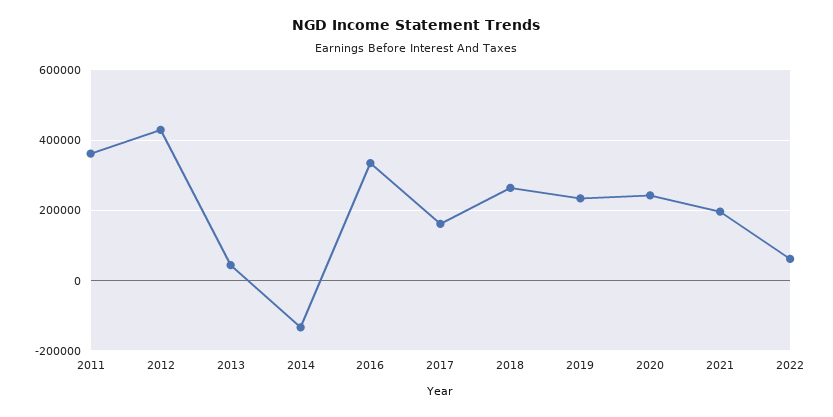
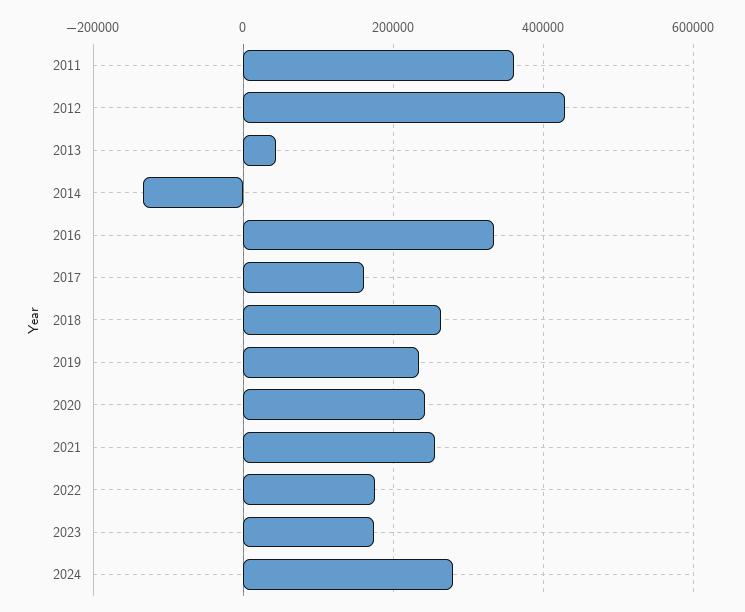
2021: 200000 -> 260000
2022: 60000 -> 180000
2023: none -> 180000
2024: none -> 280000

